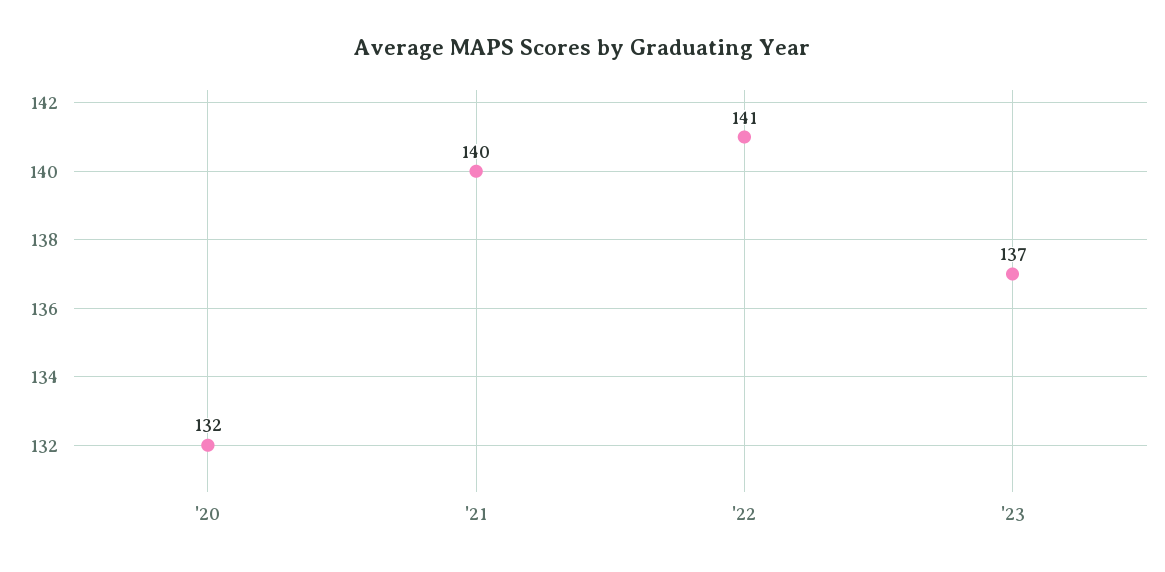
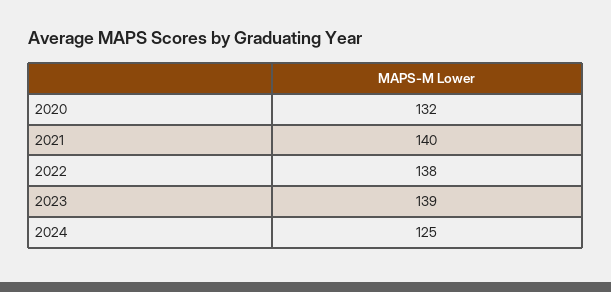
'22: 141 -> 138
'23: 137 -> 139
2024: none -> 125

